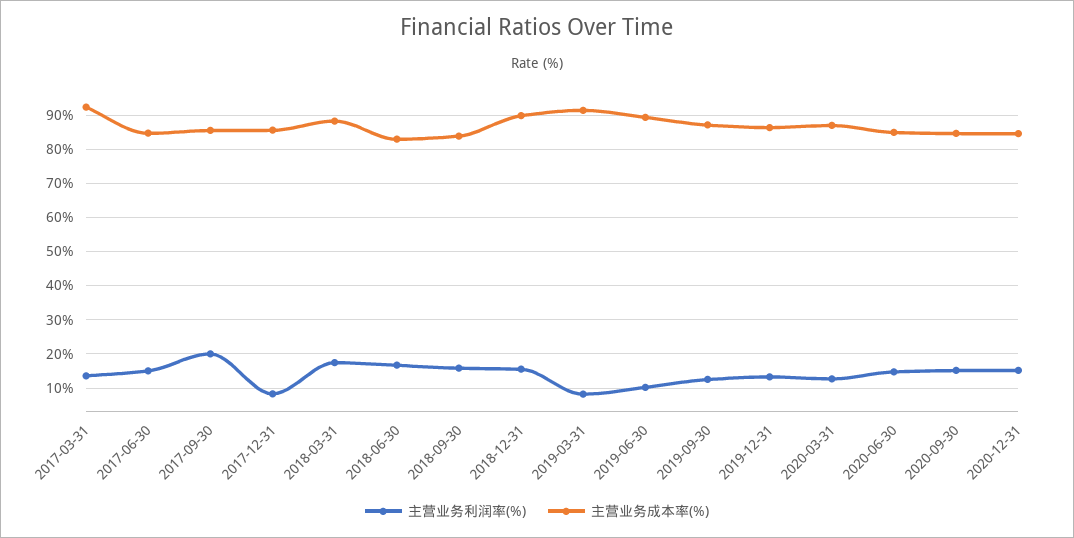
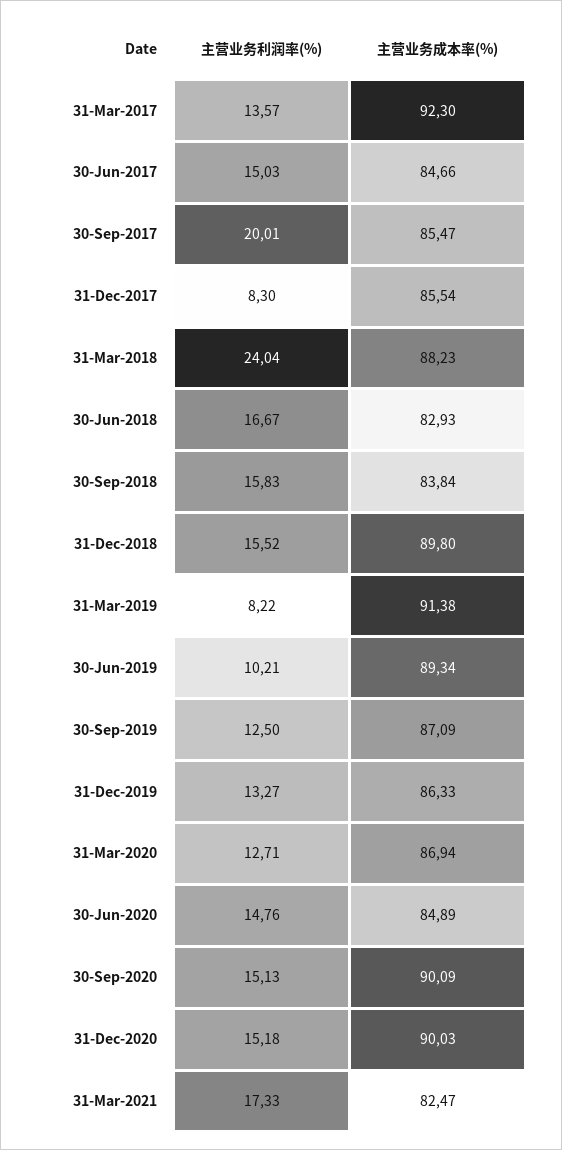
主营业务利润率(%), 2018-03-31: 18 -> 24.04
主营业务成本率(%), 2020-09-30: 84 -> 90.09
主营业务成本率(%), 2020-12-31: 84 -> 90.03
主营业务利润率(%), 31-Mar-2021: none -> 17.33
主营业务成本率(%), 31-Mar-2021: none -> 82.47

